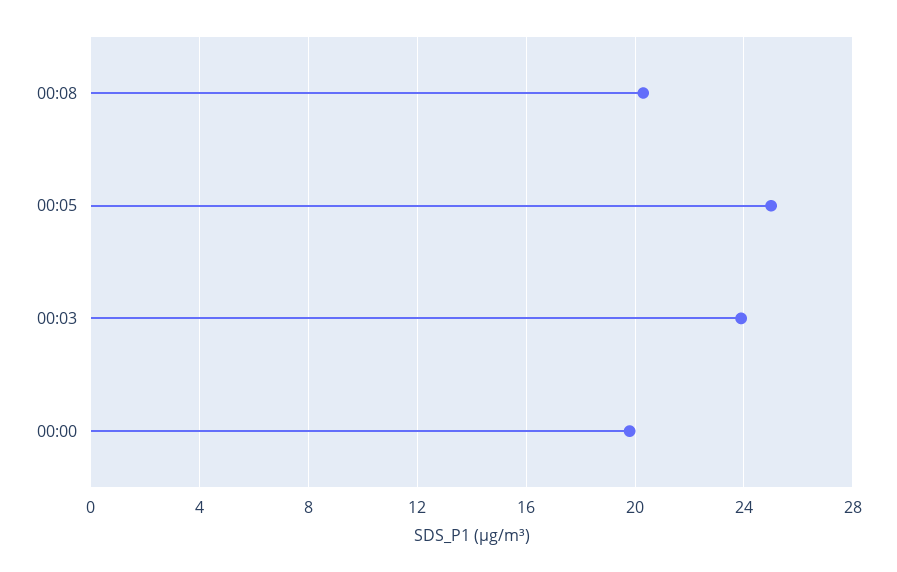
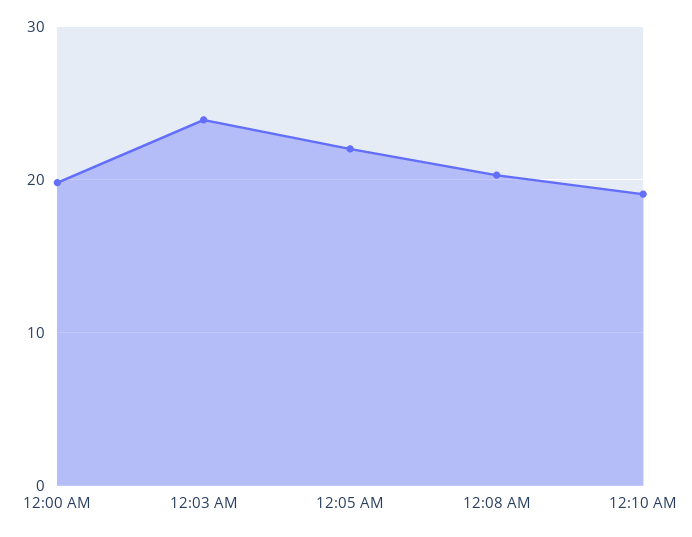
00:05: 25 -> 22
12:10 AM: none -> 19

